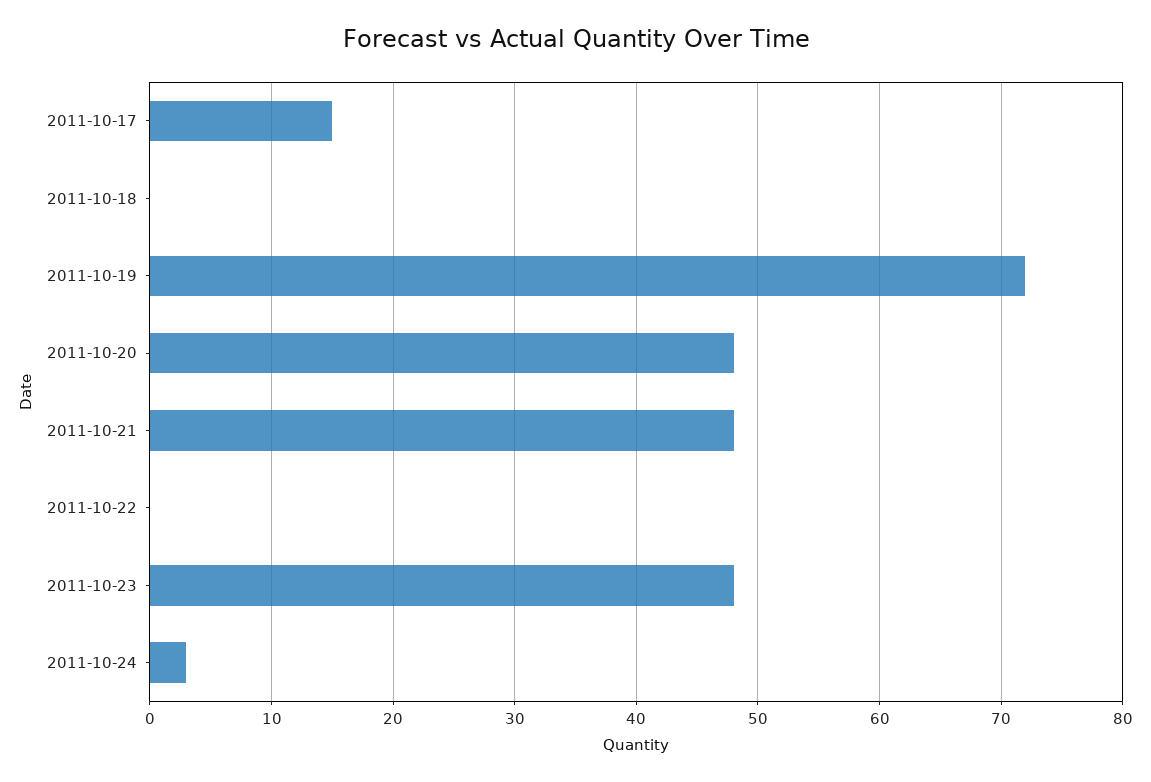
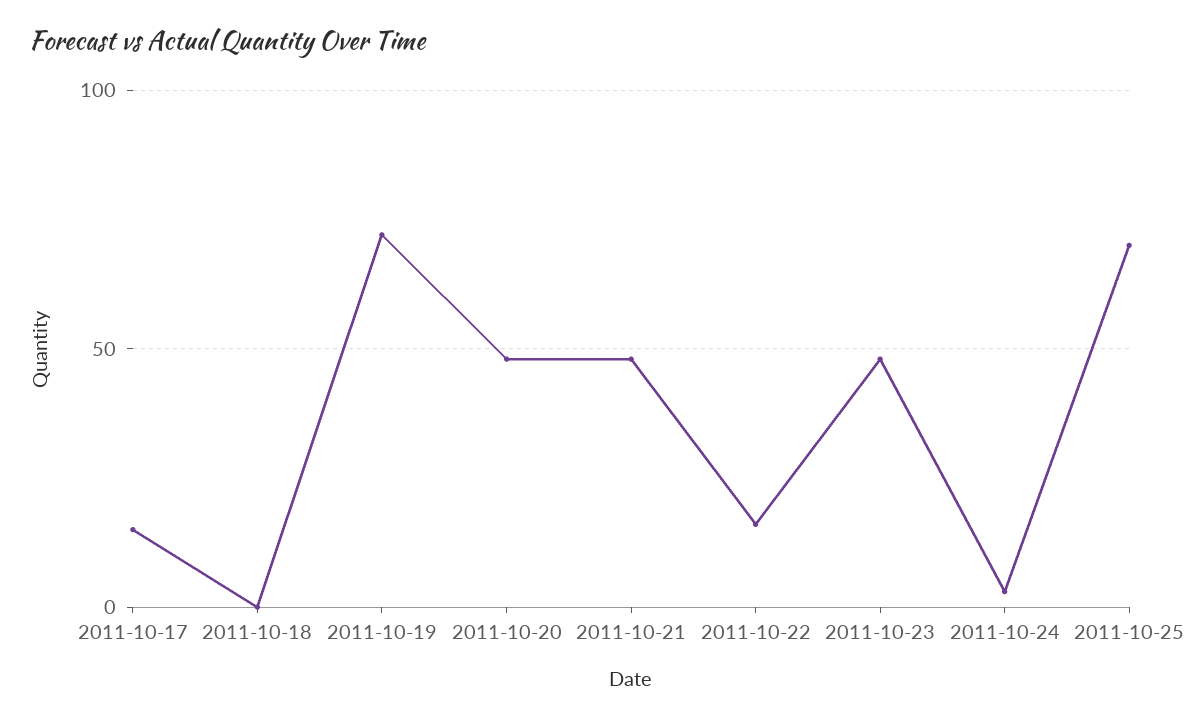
2011-10-22: 0 -> 15
2011-10-25: none -> 70

